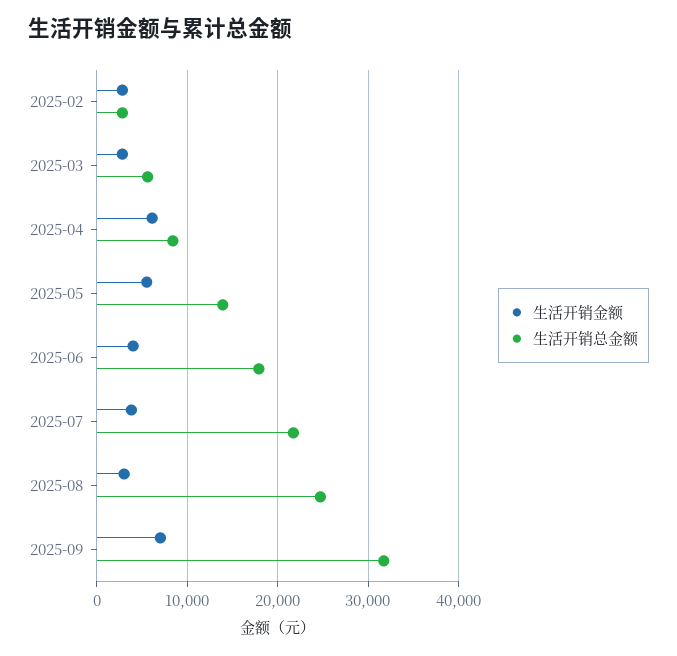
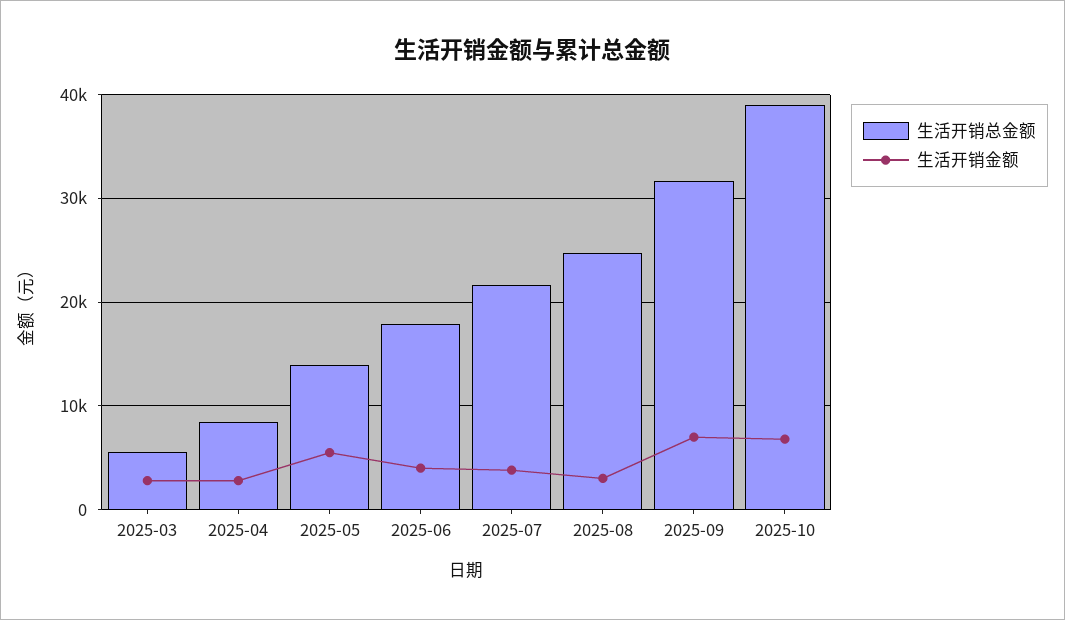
生活开销金额, 2025-02: 3000 -> none
生活开销总金额, 2025-02: 3000 -> none
生活开销金额, 2025-04: 6000 -> 3000
生活开销总金额, 2025-10: none -> 39000
生活开销金额, 2025-10: none -> 7000

